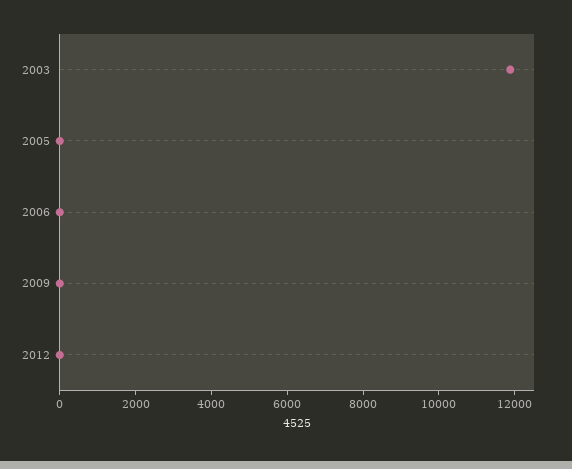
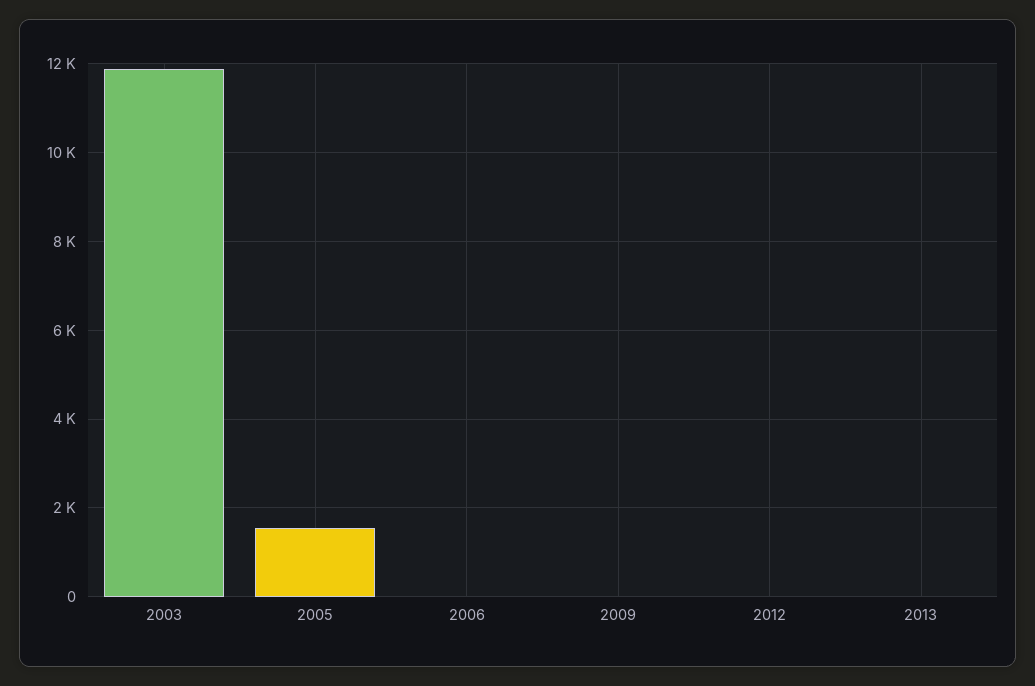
2005: 0 -> 1600
2013: none -> 0

